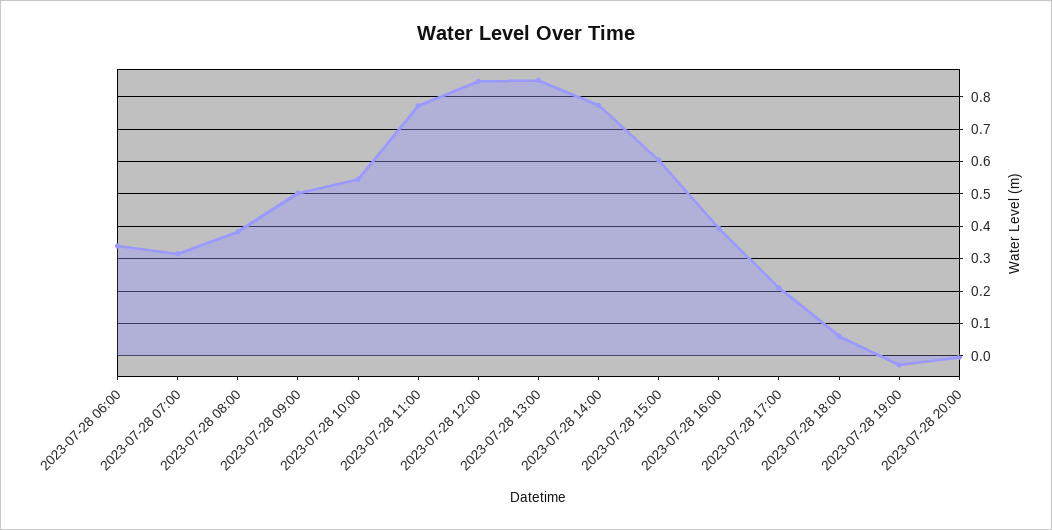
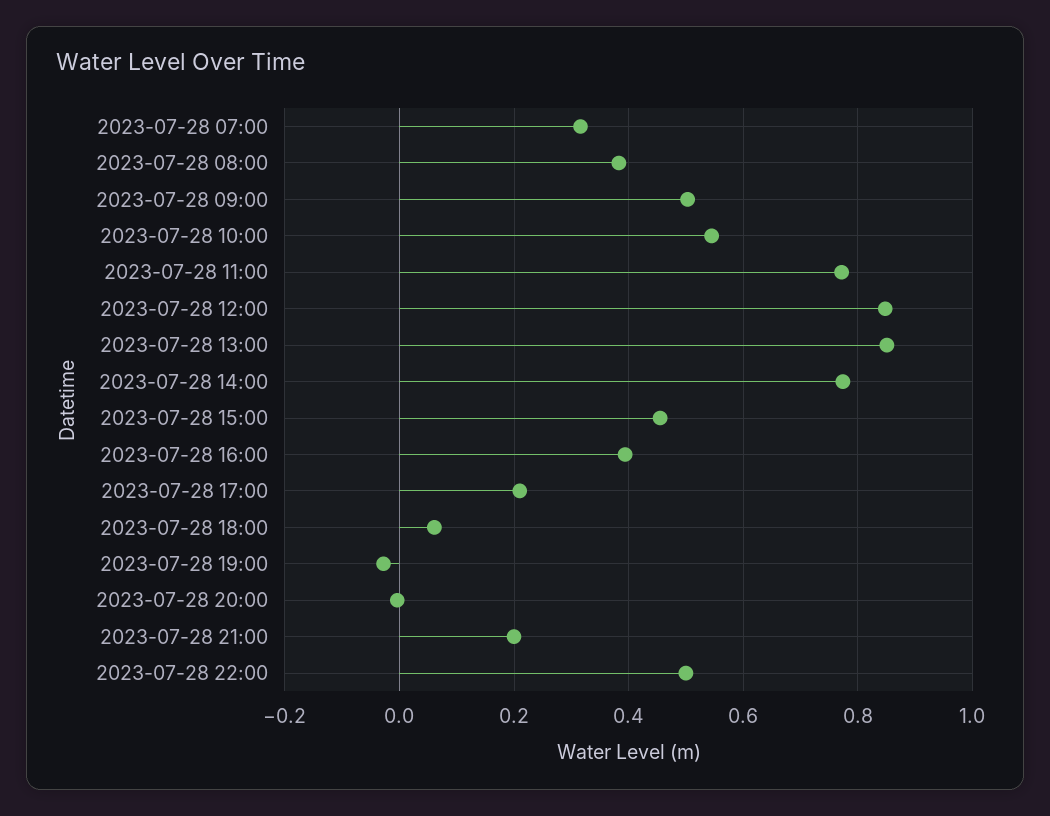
2023-07-28 06:00: 0.34 -> none
2023-07-28 15:00: 0.6 -> 0.46
2023-07-28 21:00: none -> 0.2
2023-07-28 22:00: none -> 0.5

